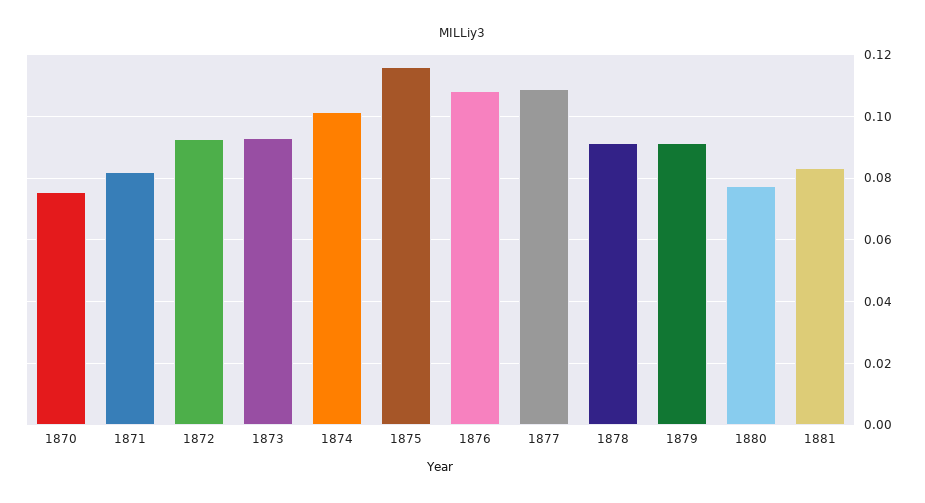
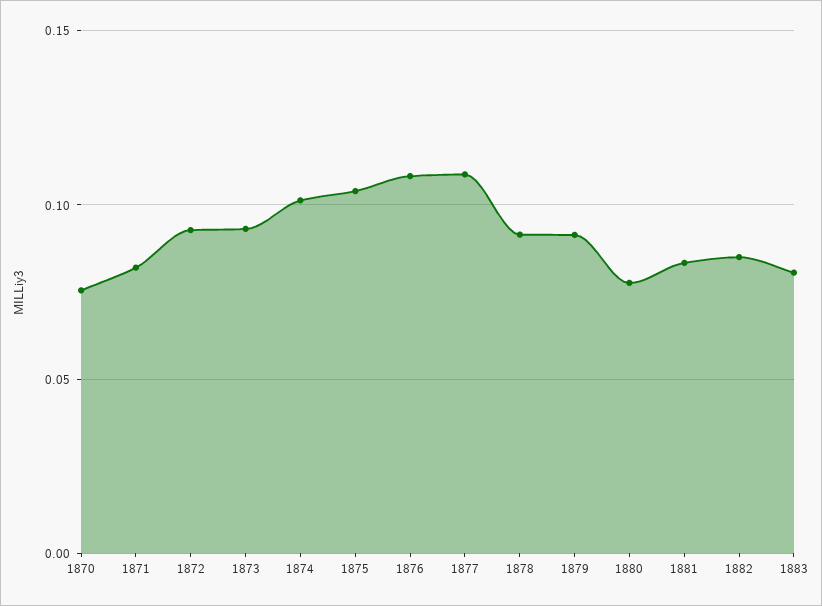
1875: 0.116 -> 0.105
1882: none -> 0.085
1883: none -> 0.08

